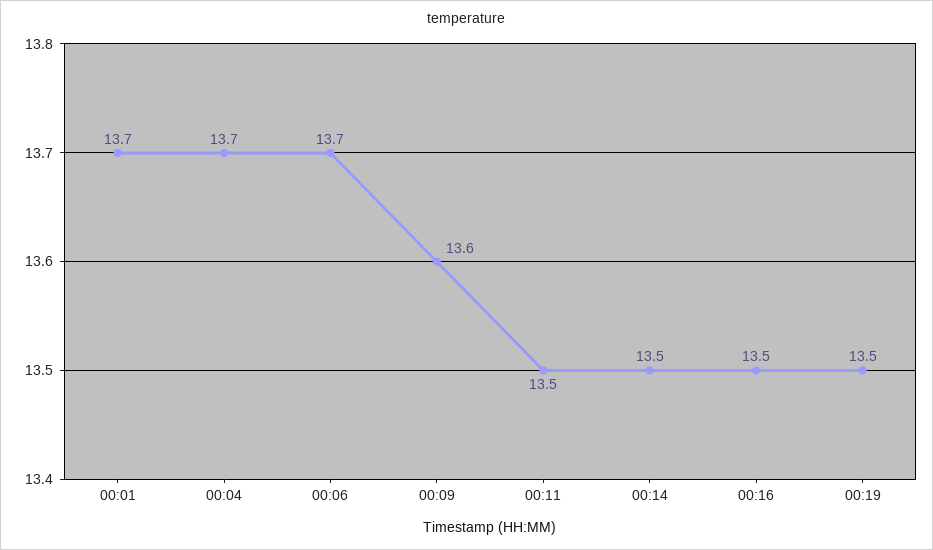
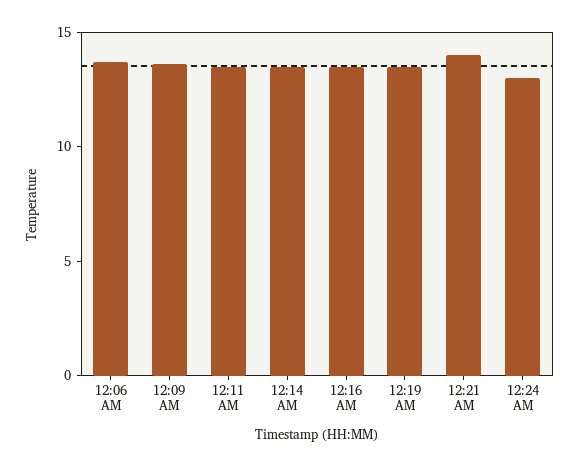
00:01: 13.7 -> none
00:04: 13.7 -> none
12:21 AM: none -> 14
12:24 AM: none -> 13

